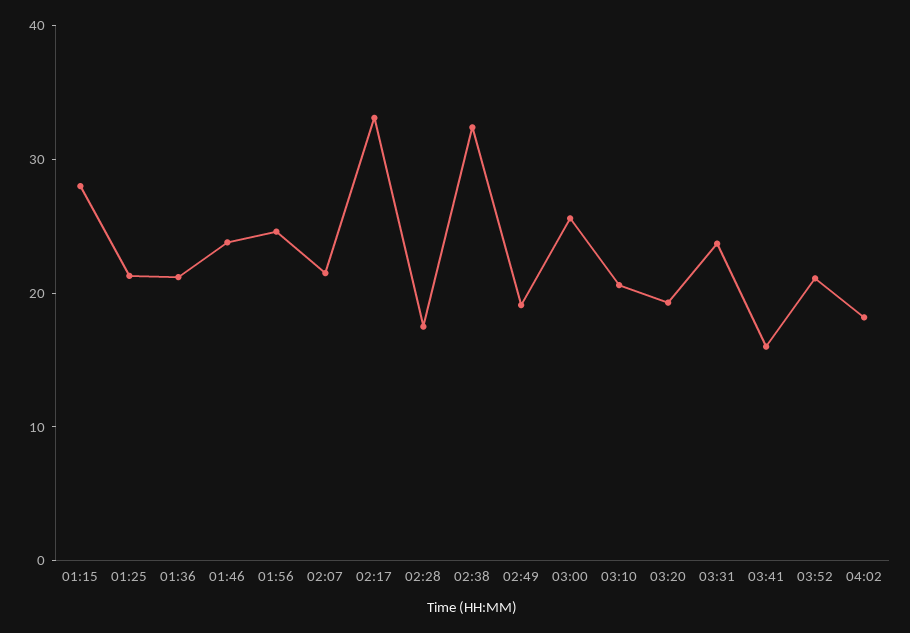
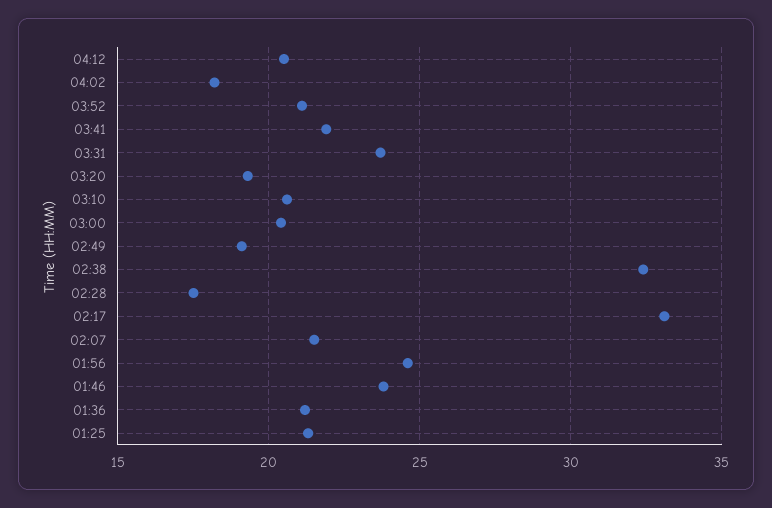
01:15: 28 -> none
03:00: 26 -> 20.5
03:41: 16 -> 22
04:12: none -> 20.5

